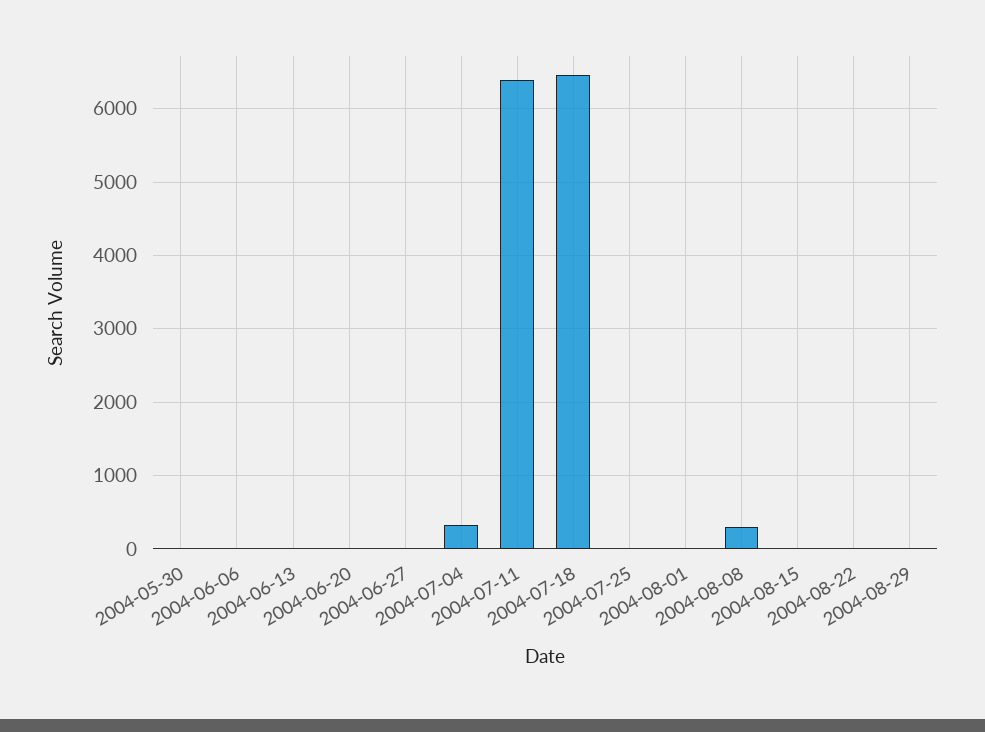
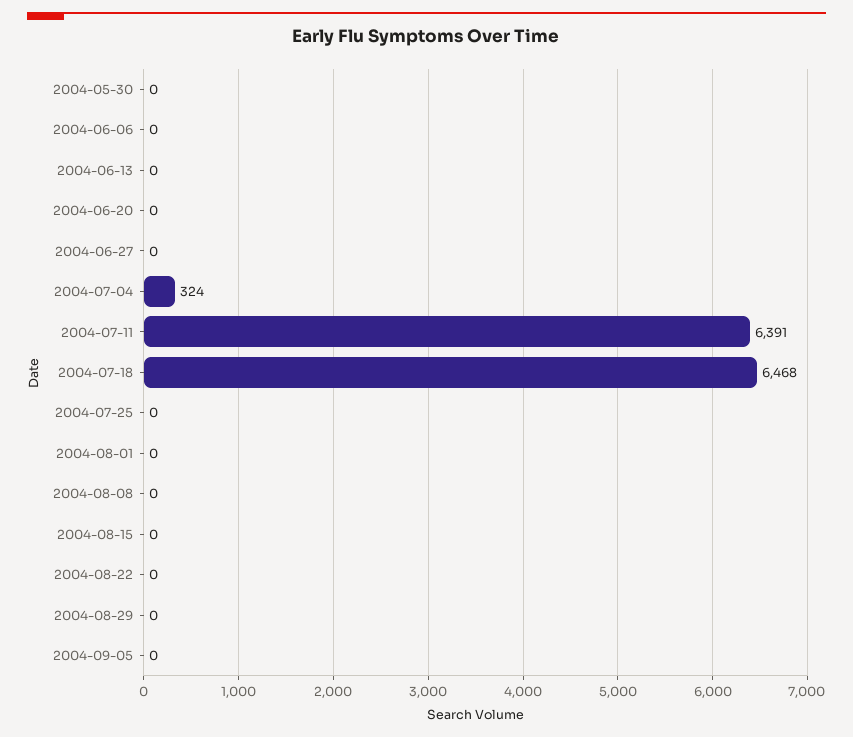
2004-08-08: 300 -> 0
2004-09-05: none -> 0

